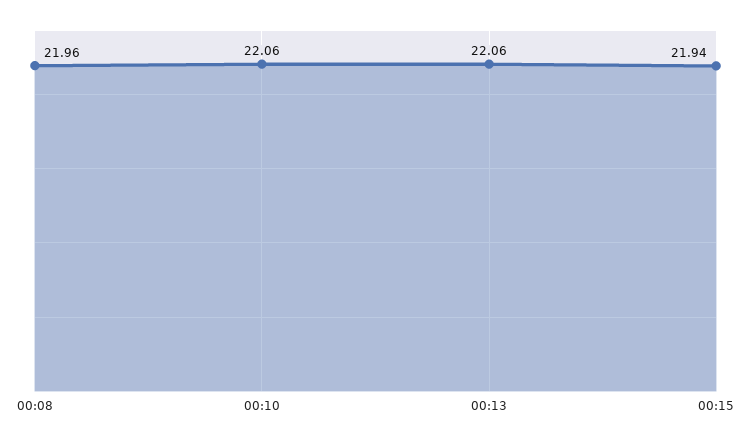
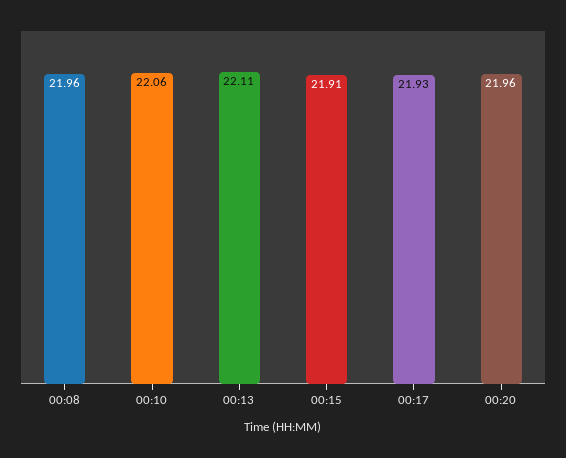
00:13: 22.06 -> 22.11
00:15: 21.94 -> 21.91
00:17: none -> 21.93
00:20: none -> 21.96

